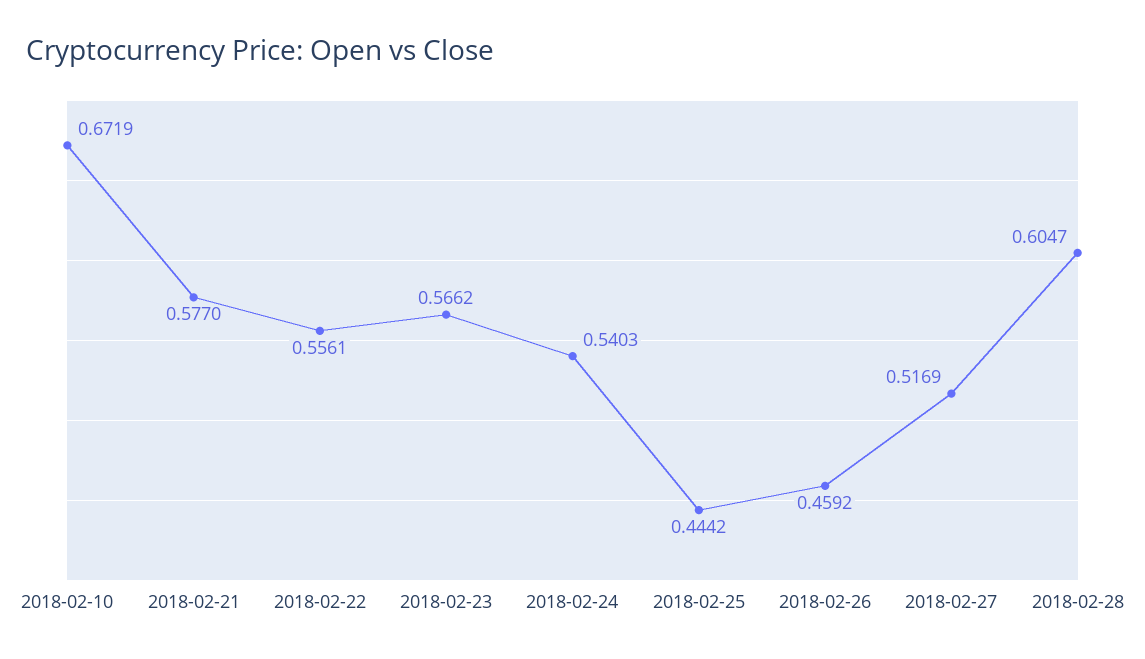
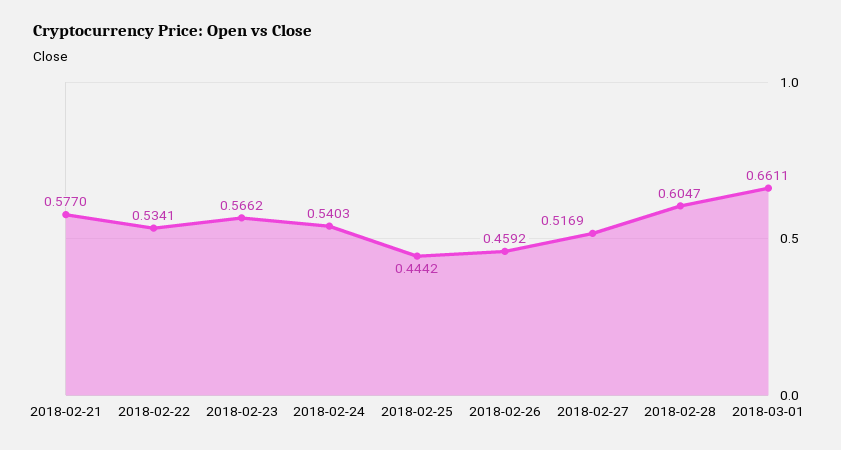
2018-02-10: 0.6719 -> none
2018-02-22: 0.5561 -> 0.5341
2018-03-01: none -> 0.6611

